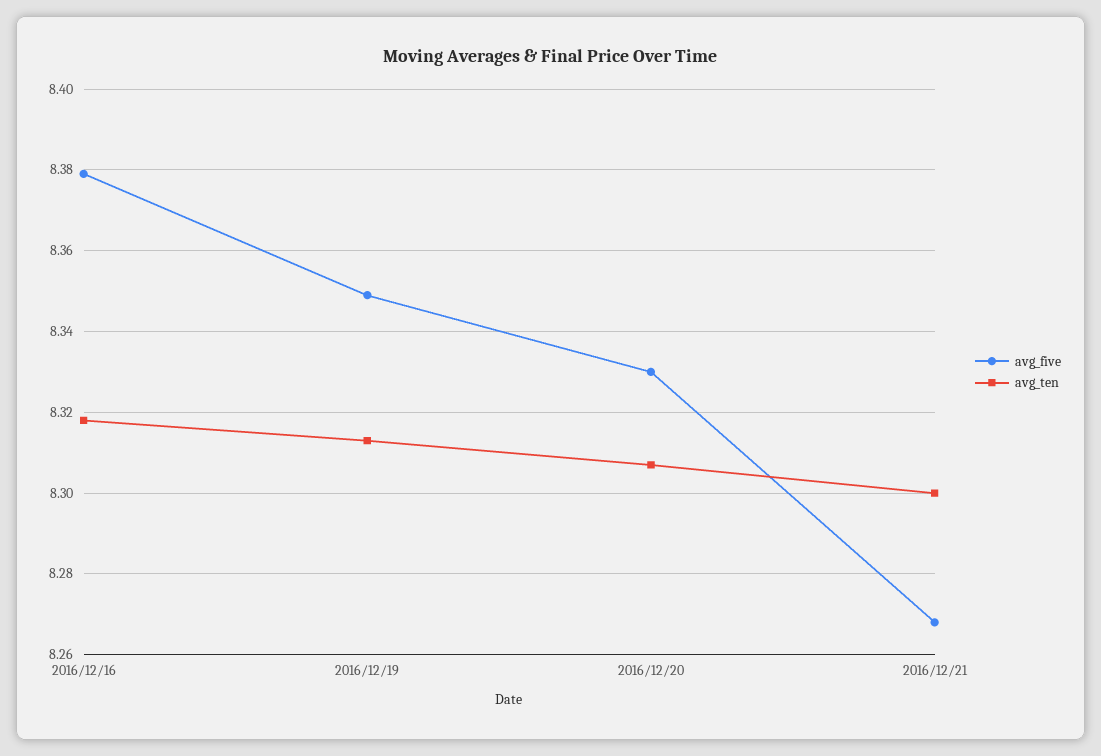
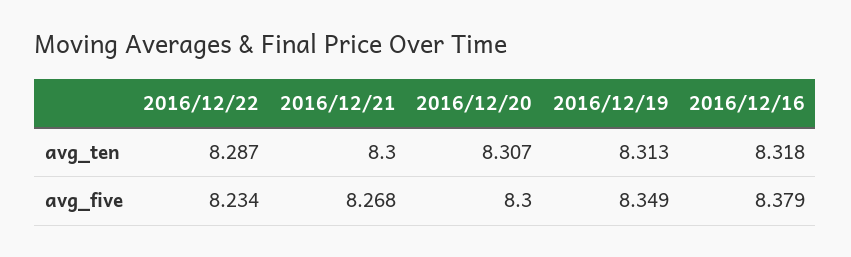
avg_five, 2016/12/20: 8.33 -> 8.3
avg_ten, 2016/12/22: none -> 8.287
avg_five, 2016/12/22: none -> 8.234

